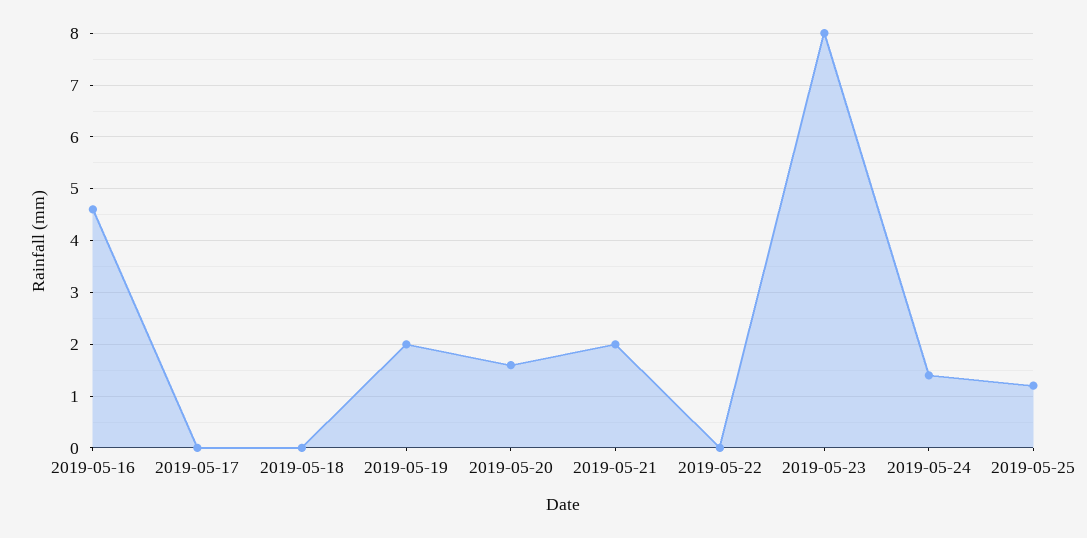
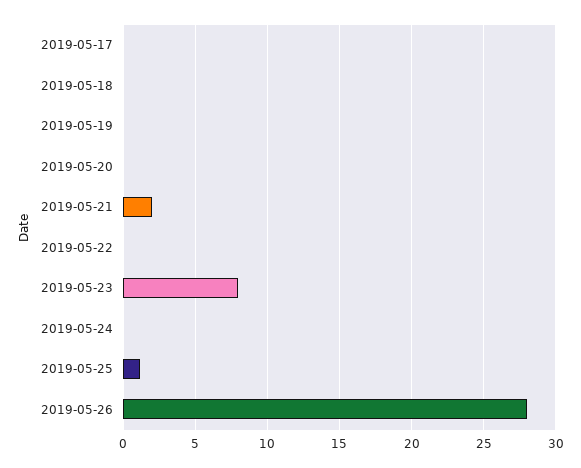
2019-05-16: 4.5 -> none
2019-05-19: 2 -> 0
2019-05-20: 1.5 -> 0
2019-05-24: 1.5 -> 0
2019-05-26: none -> 28

